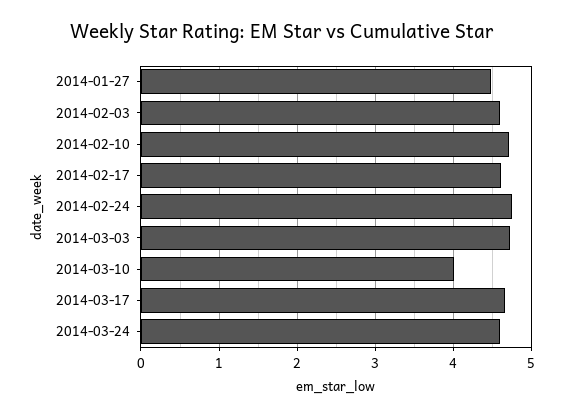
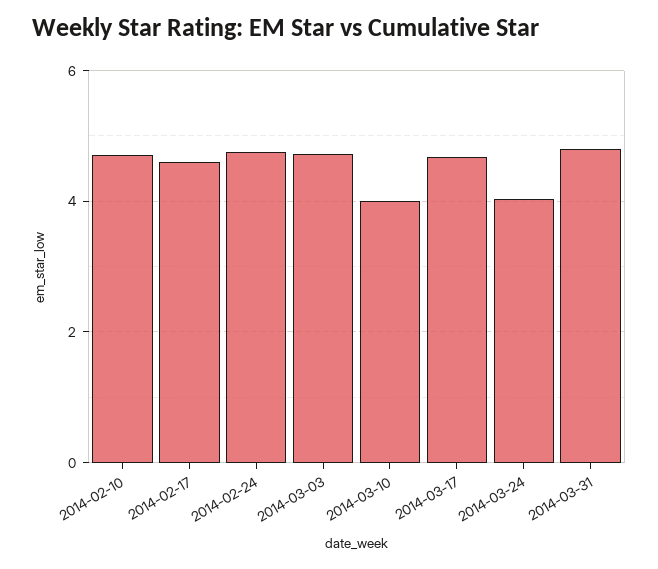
2014-01-27: 4.5 -> none
2014-02-03: 4.6 -> none
2014-03-24: 4.6 -> 4
2014-03-31: none -> 4.8

